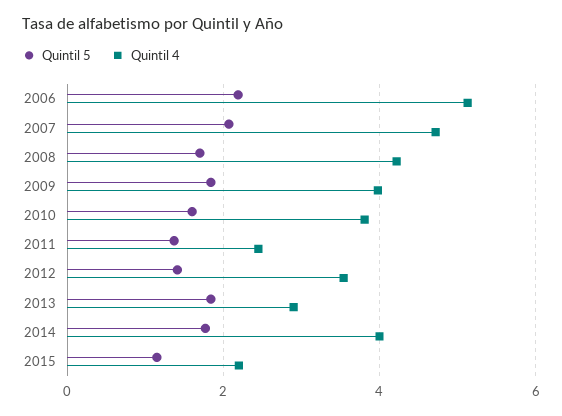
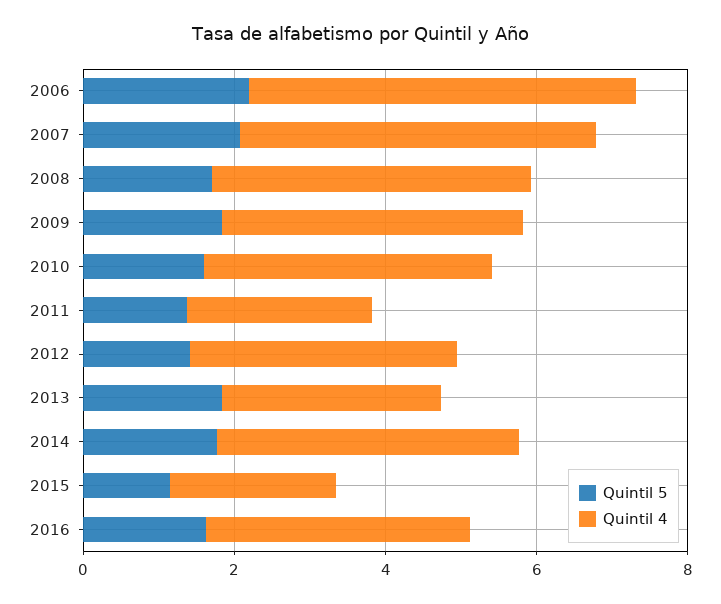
Quintil 5, 2016: none -> 1.5
Quintil 4, 2016: none -> 3.5

